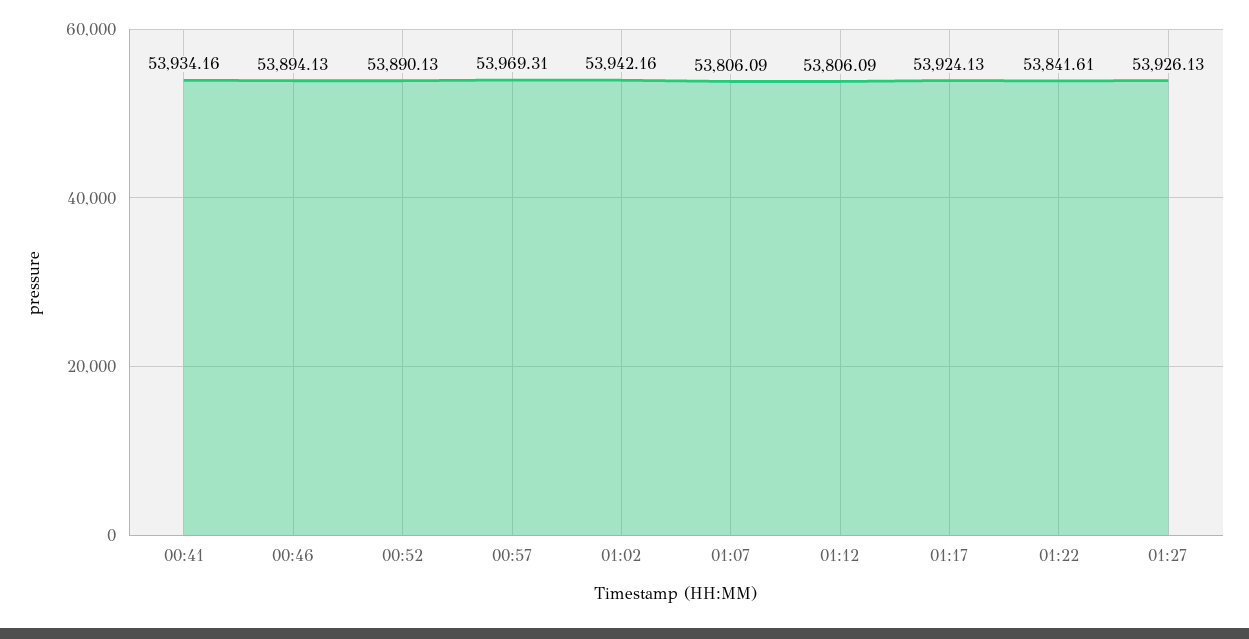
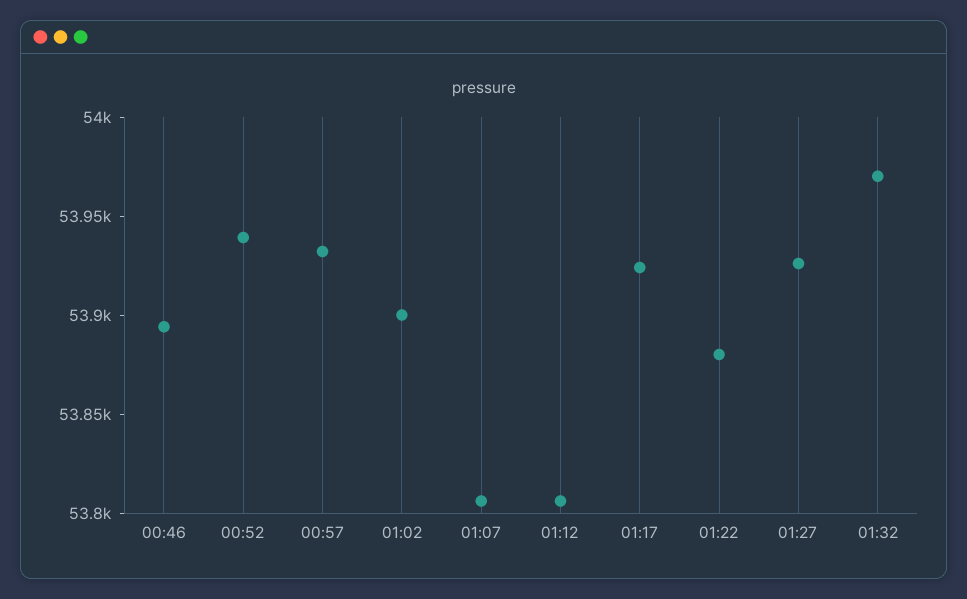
00:41: 53934.16 -> none
00:52: 53890.13 -> 53940
00:57: 53969.31 -> 53930
01:02: 53942.16 -> 53900
01:22: 53841.61 -> 53880
01:32: none -> 53970

